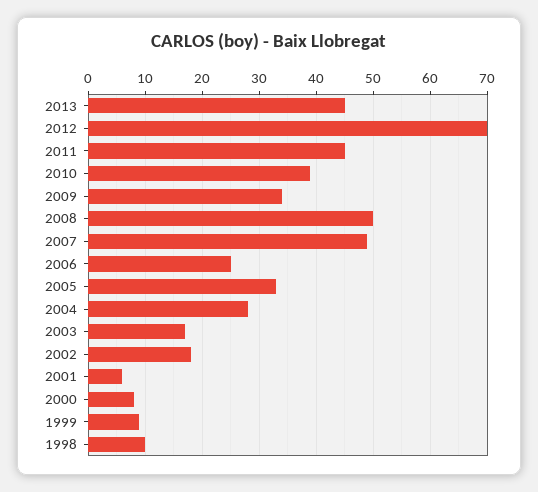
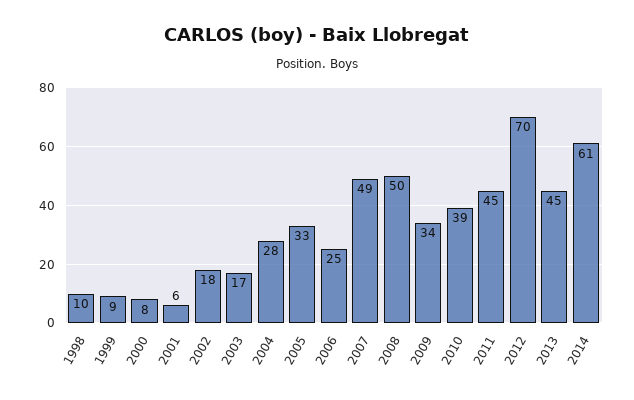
2014: none -> 61

